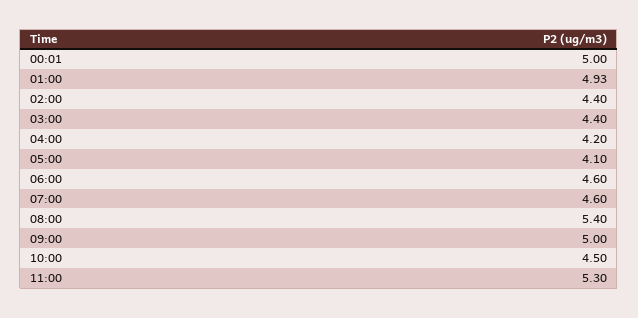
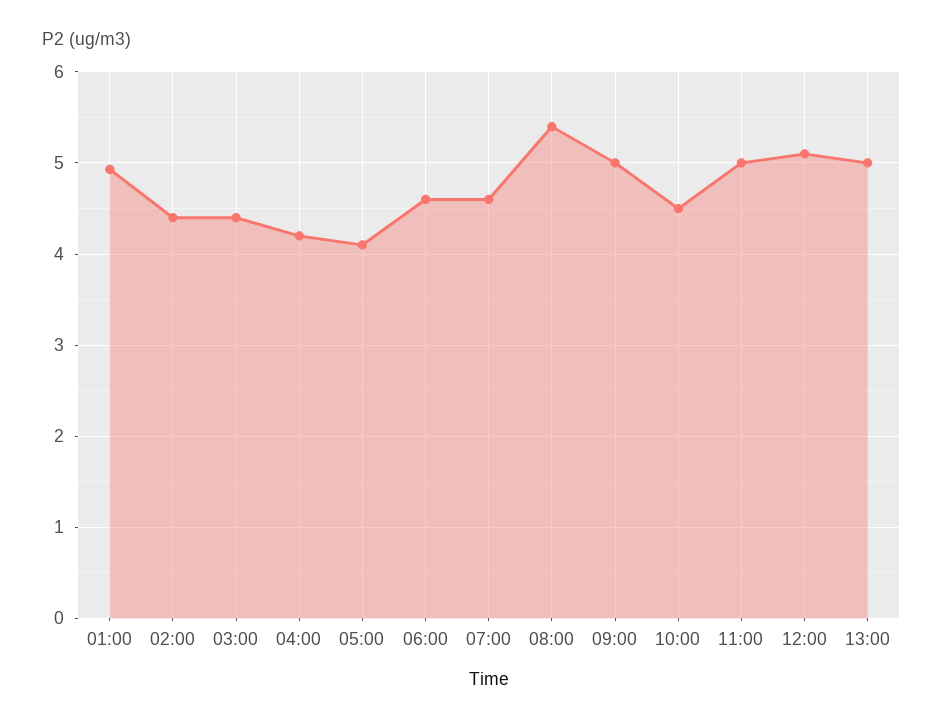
00:01: 5 -> none
11:00: 5.3 -> 5
12:00: none -> 5.1
13:00: none -> 5

